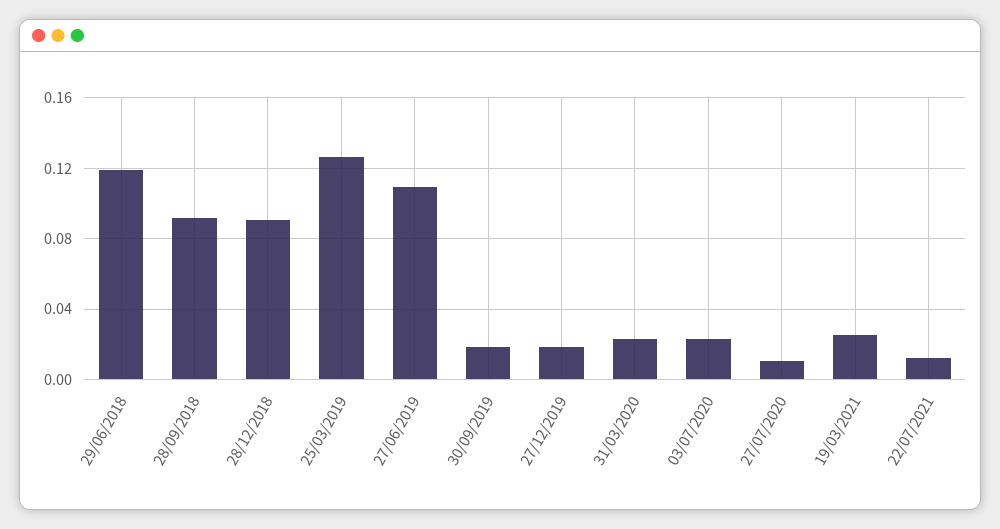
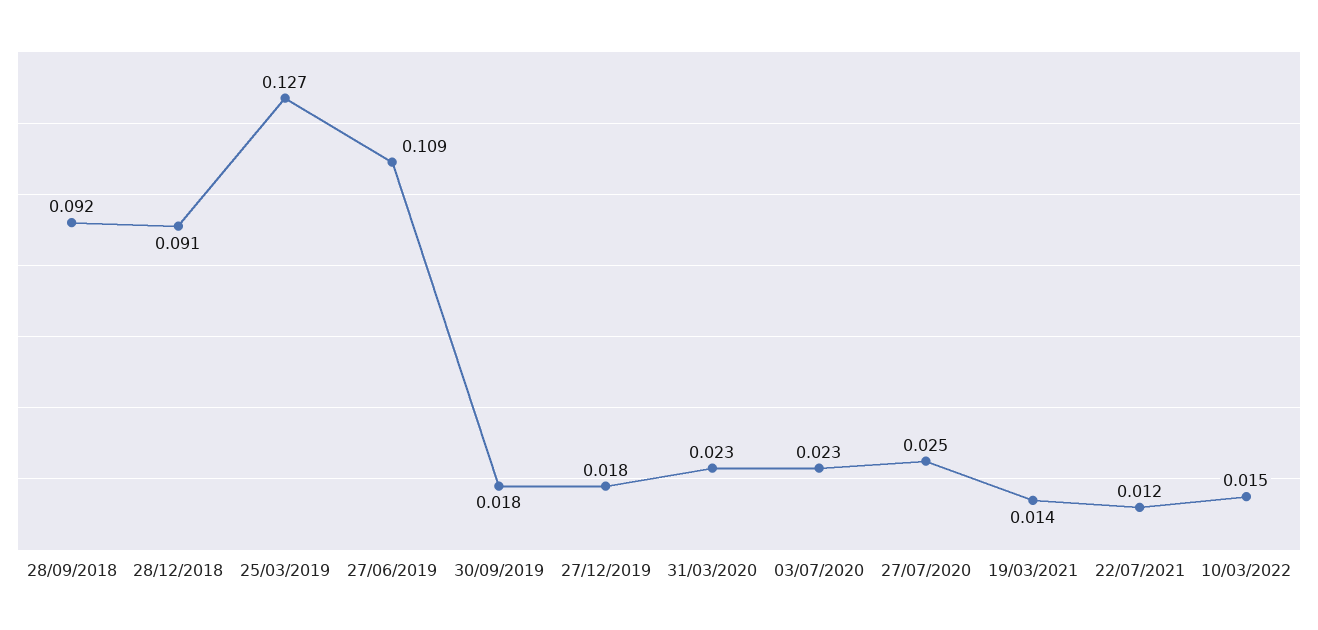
29/06/2018: 0.12 -> none
27/07/2020: 0.01 -> 0.025
19/03/2021: 0.025 -> 0.014
10/03/2022: none -> 0.015

